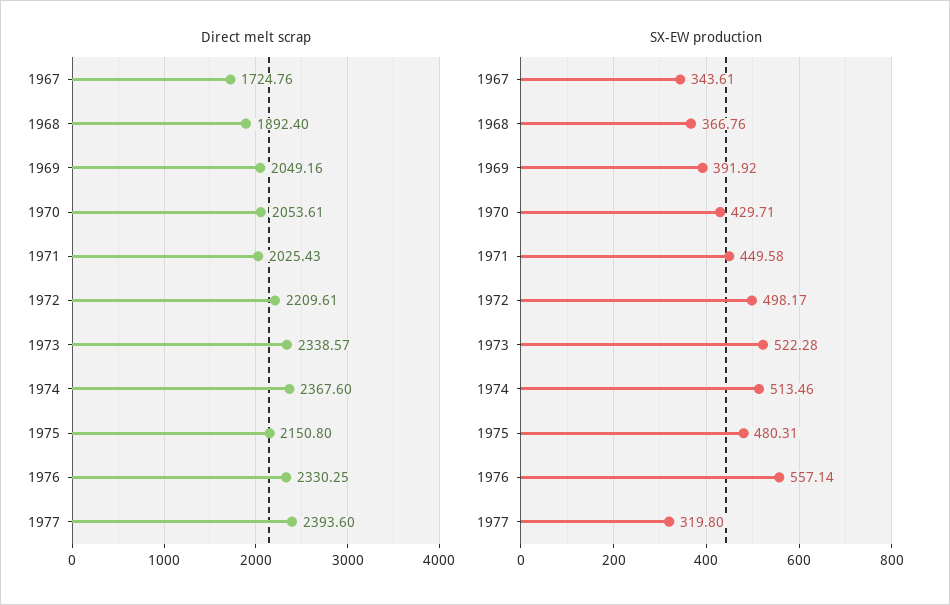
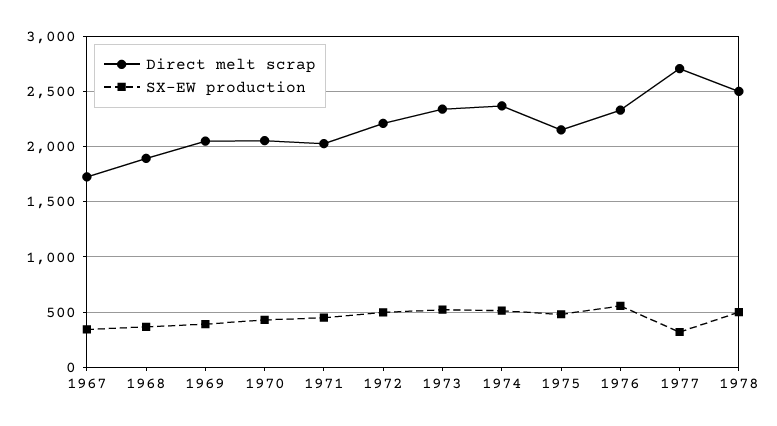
Direct melt scrap, 1977: 2393.6 -> 2700
Direct melt scrap, 1978: none -> 2500
SX-EW production, 1978: none -> 500

